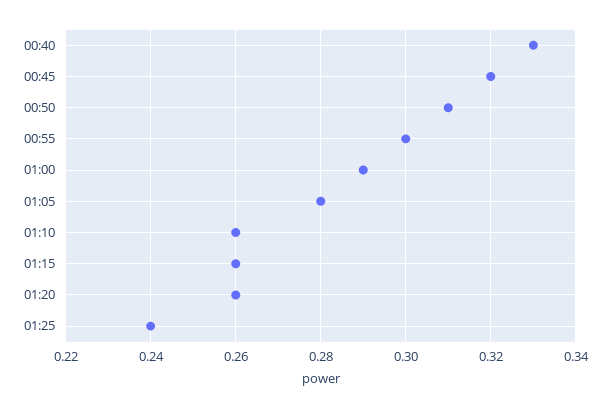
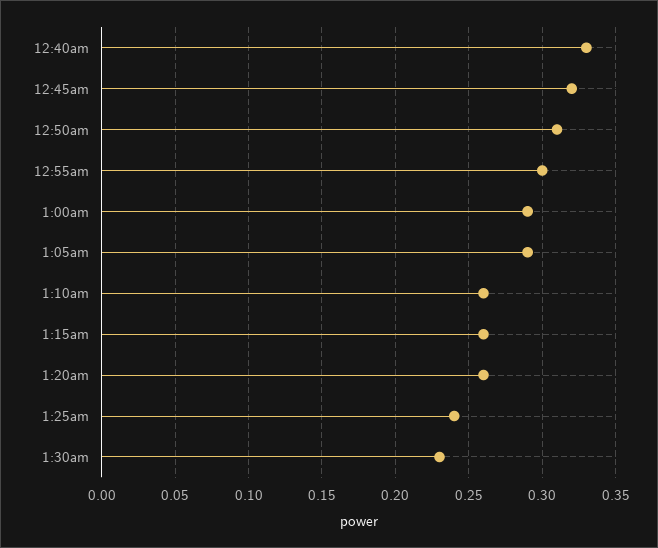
01:05: 0.28 -> 0.29
1:30am: none -> 0.23

